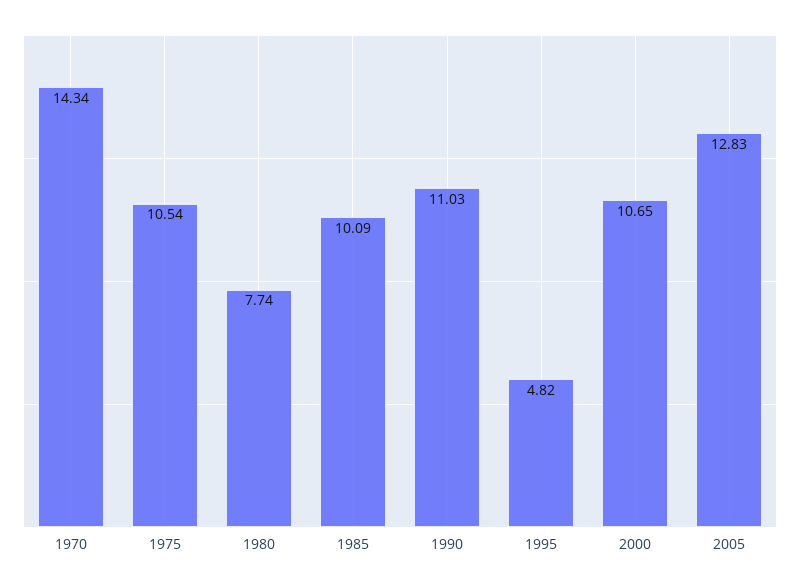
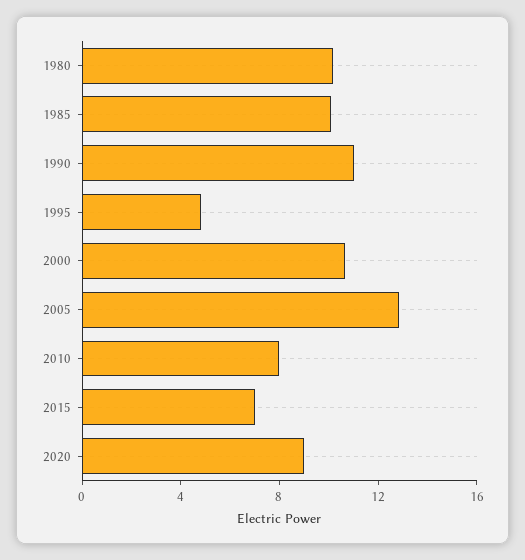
1970: 14.34 -> none
1975: 10.54 -> none
1980: 7.74 -> 10
2010: none -> 8
2015: none -> 7
2020: none -> 9

